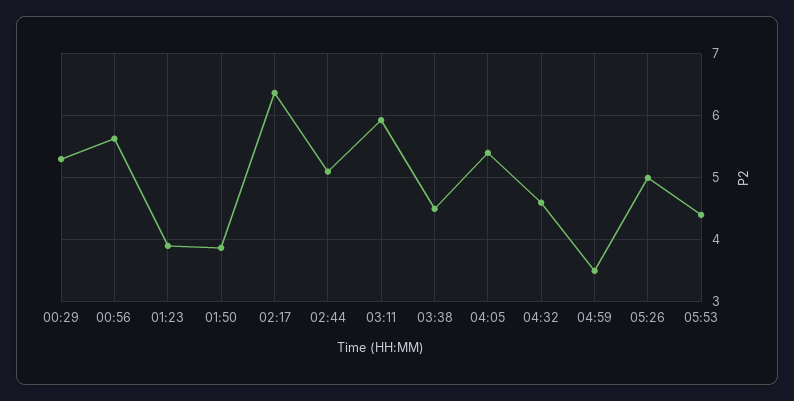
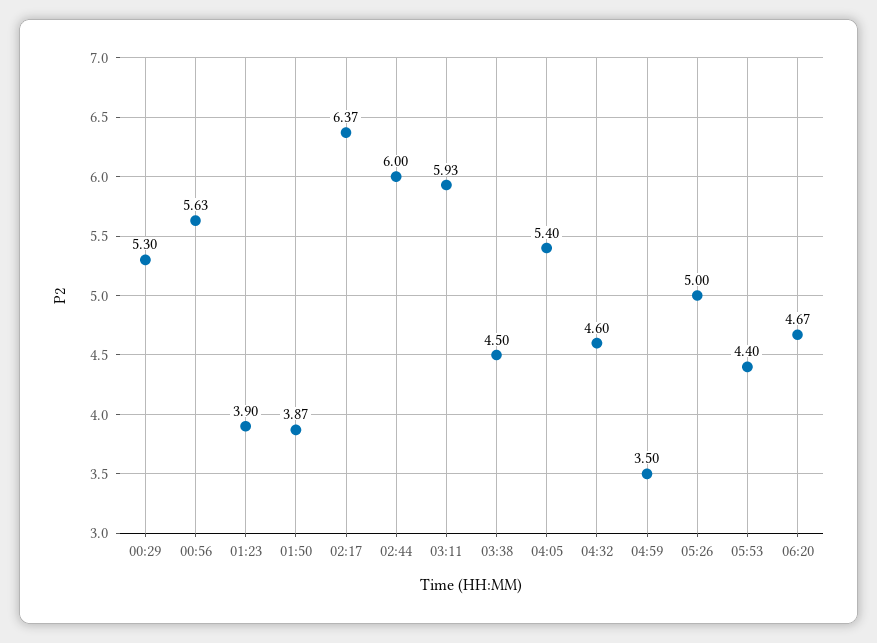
02:44: 5.1 -> 6
06:20: none -> 4.67

